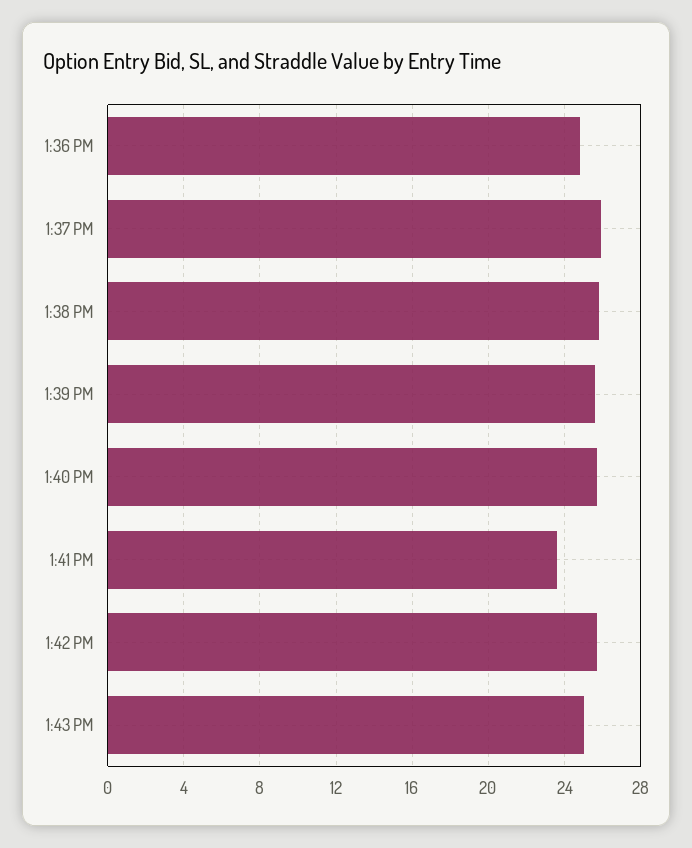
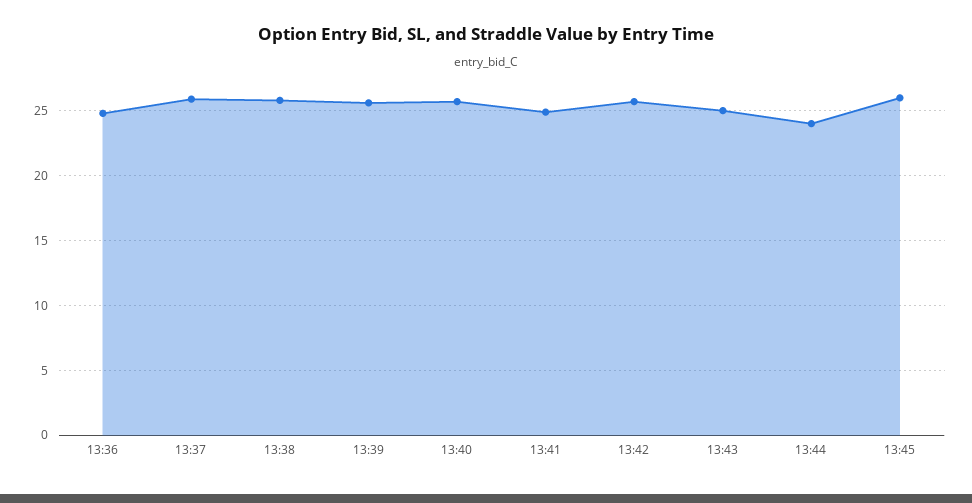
1:41 PM: 23.5 -> 25
13:44: none -> 24
13:45: none -> 26

